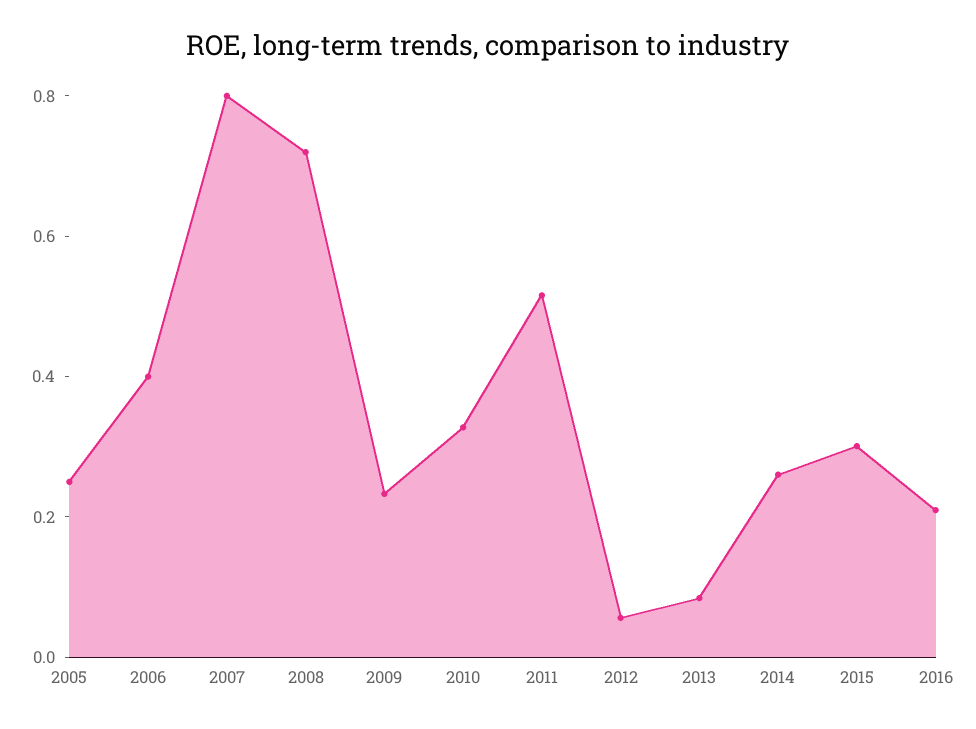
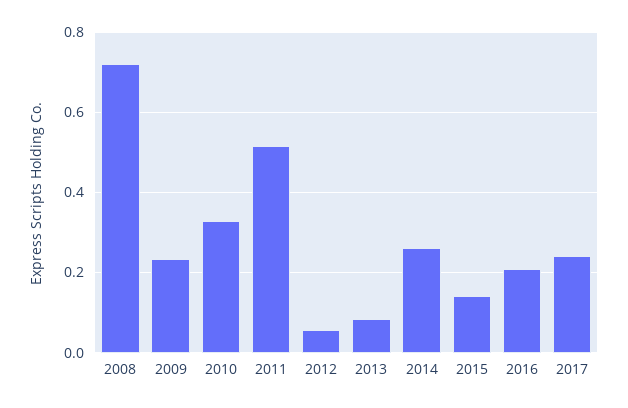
2005: 0.25 -> none
2006: 0.4 -> none
2007: 0.8 -> none
2015: 0.3 -> 0.14
2017: none -> 0.24

